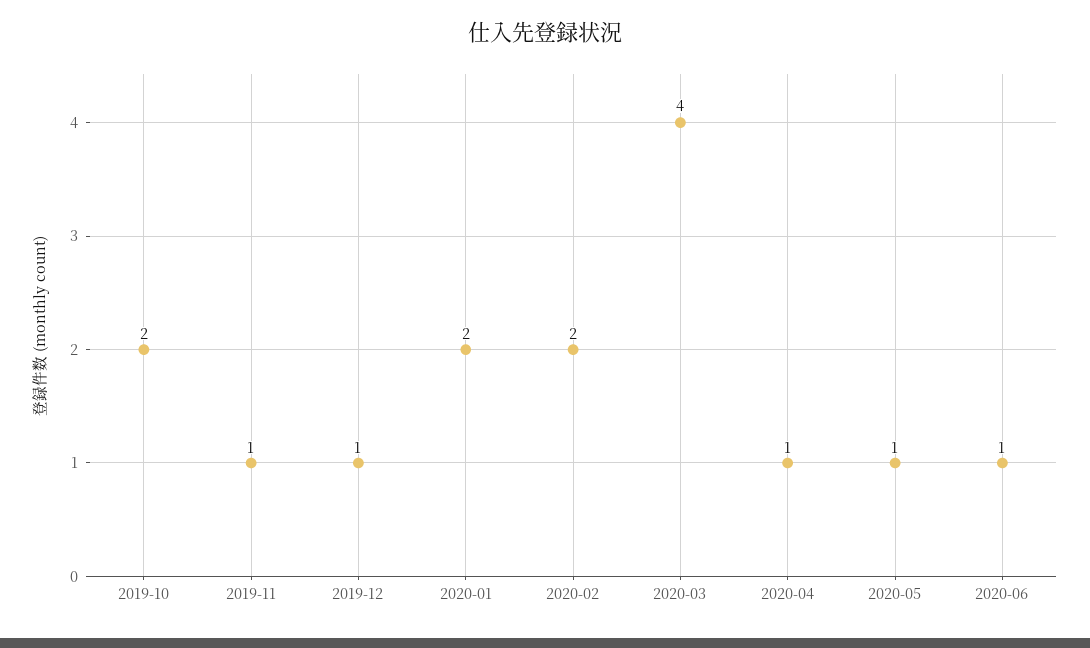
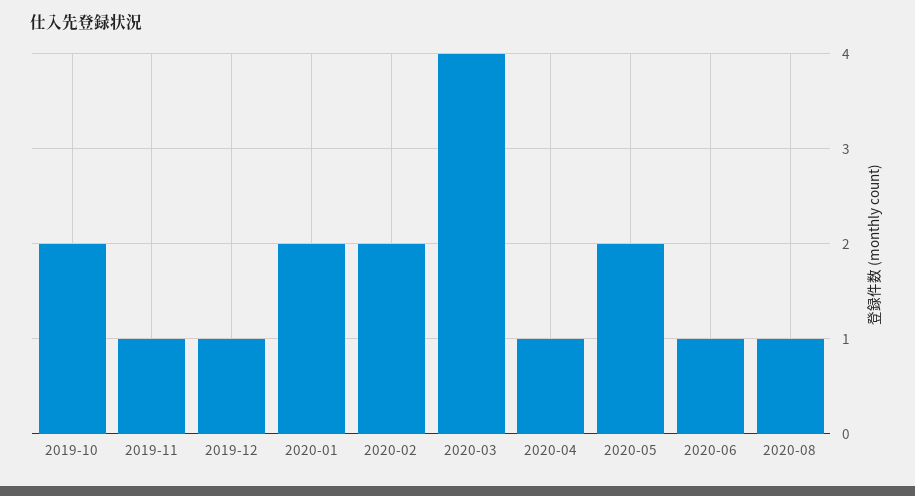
2020-05: 1 -> 2
2020-08: none -> 1

